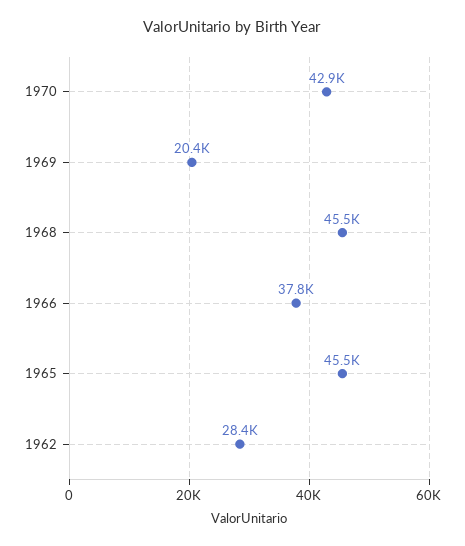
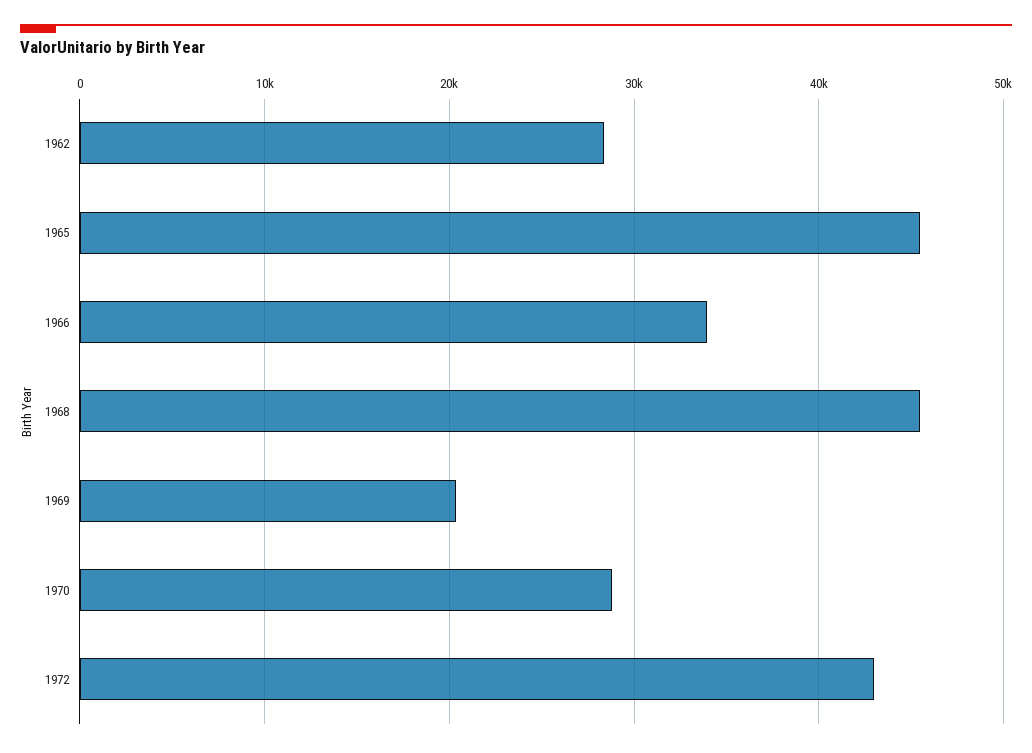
1970: 42900 -> 29000
1966: 37800 -> 34000
1972: none -> 43000

